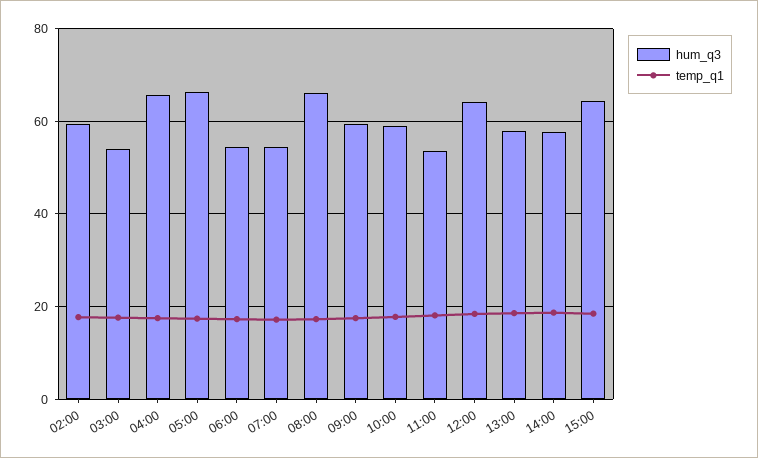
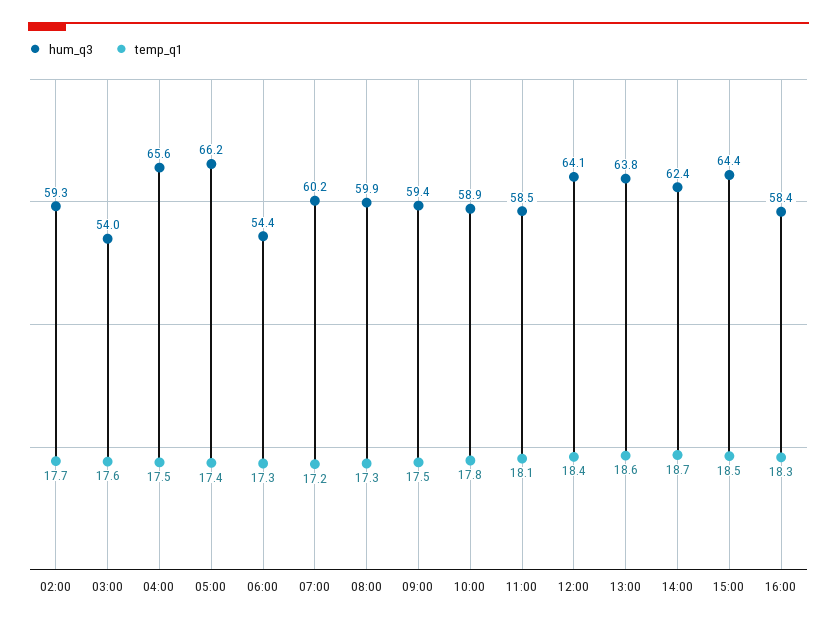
hum_q3, 07:00: 54 -> 60.2
hum_q3, 08:00: 66 -> 59.9
hum_q3, 11:00: 54 -> 58.5
hum_q3, 13:00: 58 -> 63.8
hum_q3, 14:00: 58 -> 62.4
hum_q3, 16:00: none -> 58.4
temp_q1, 16:00: none -> 18.3

